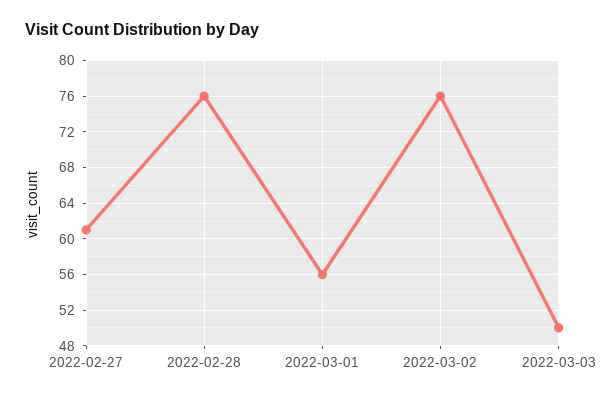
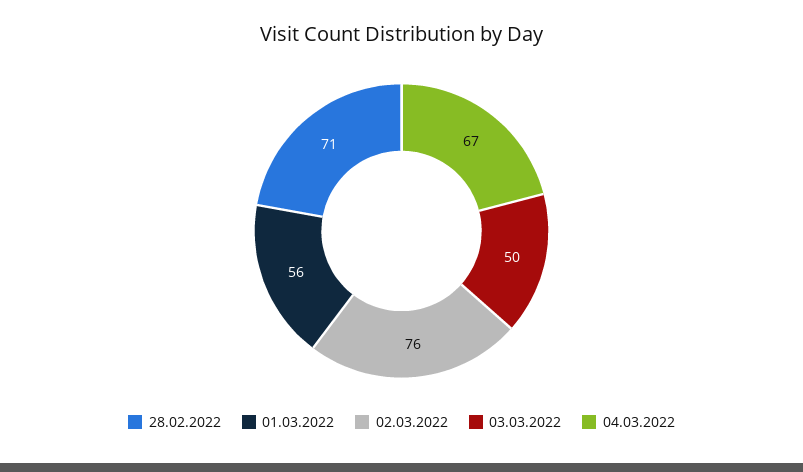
2022-02-27: 61 -> none
2022-02-28: 76 -> 71
04.03.2022: none -> 67

